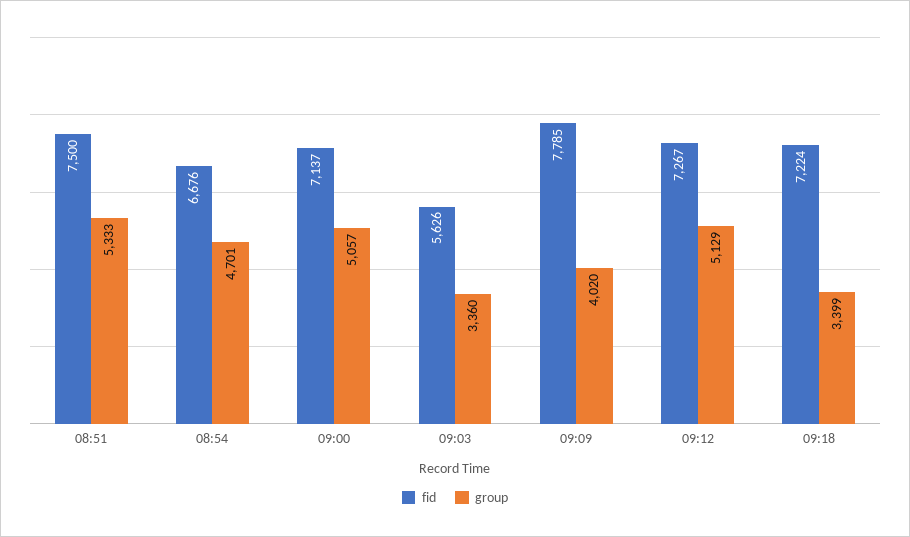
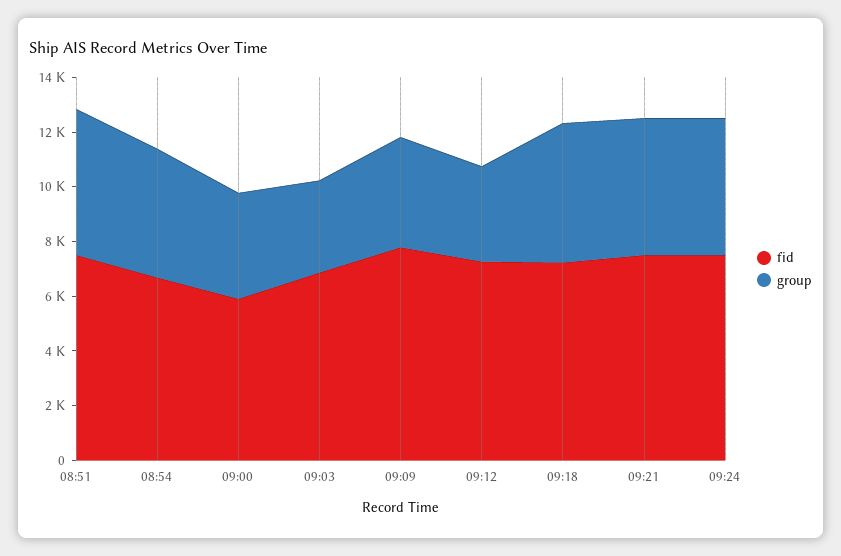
fid, 09:00: 7137 -> 6000
group, 09:00: 5057 -> 4000
fid, 09:03: 5626 -> 7000
group, 09:12: 5129 -> 3500
group, 09:18: 3399 -> 5000
fid, 09:21: none -> 7500
group, 09:21: none -> 5000
fid, 09:24: none -> 7500
group, 09:24: none -> 5000

